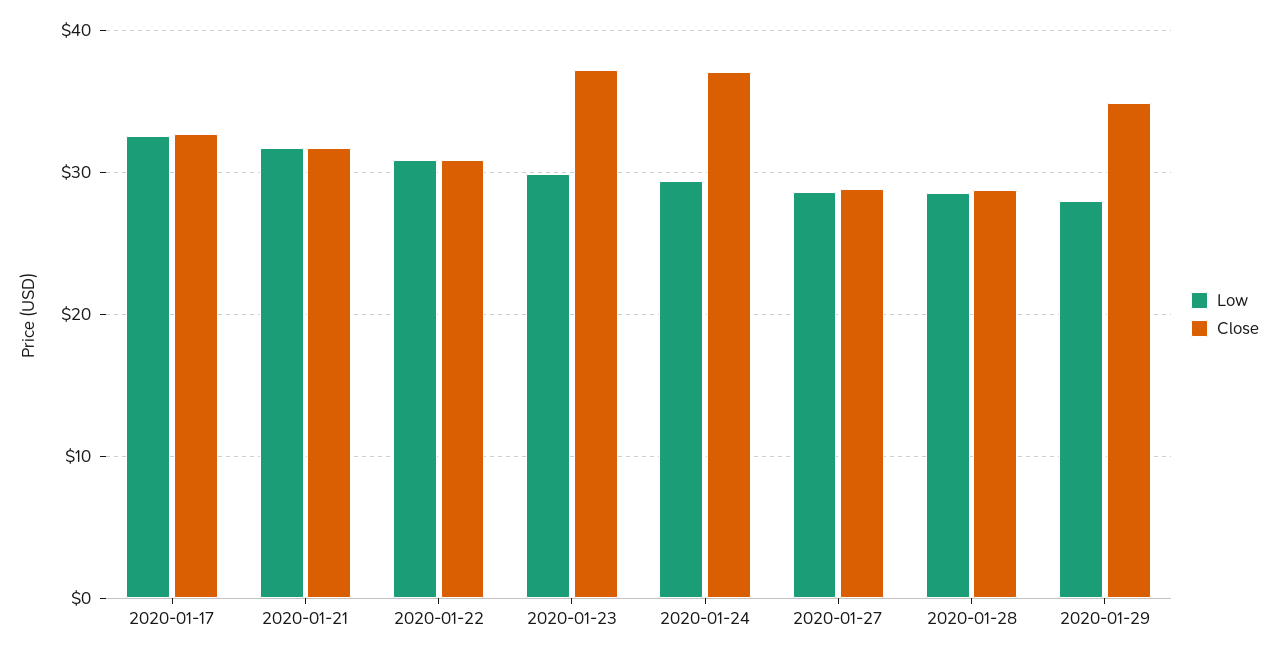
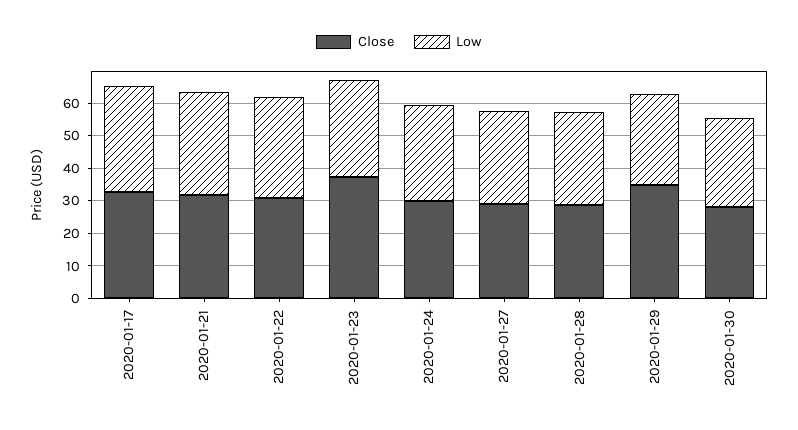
Close, 2020-01-24: 37 -> 30
Close, 2020-01-30: none -> 27.5
Low, 2020-01-30: none -> 27.5

